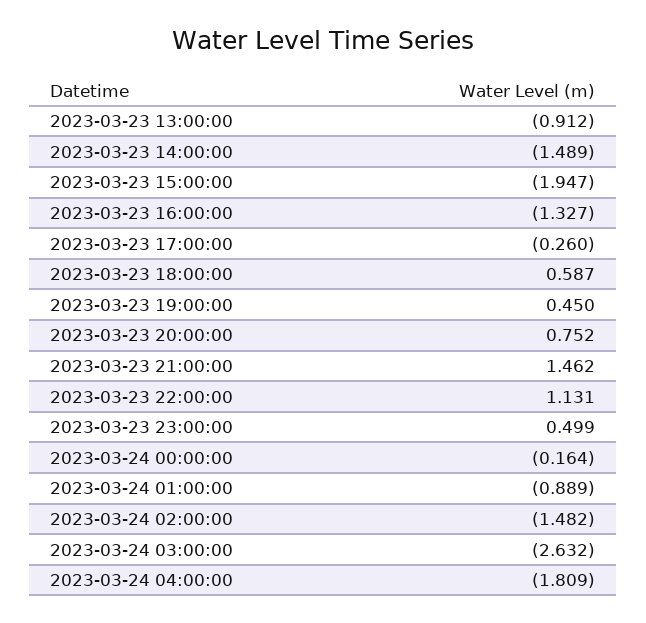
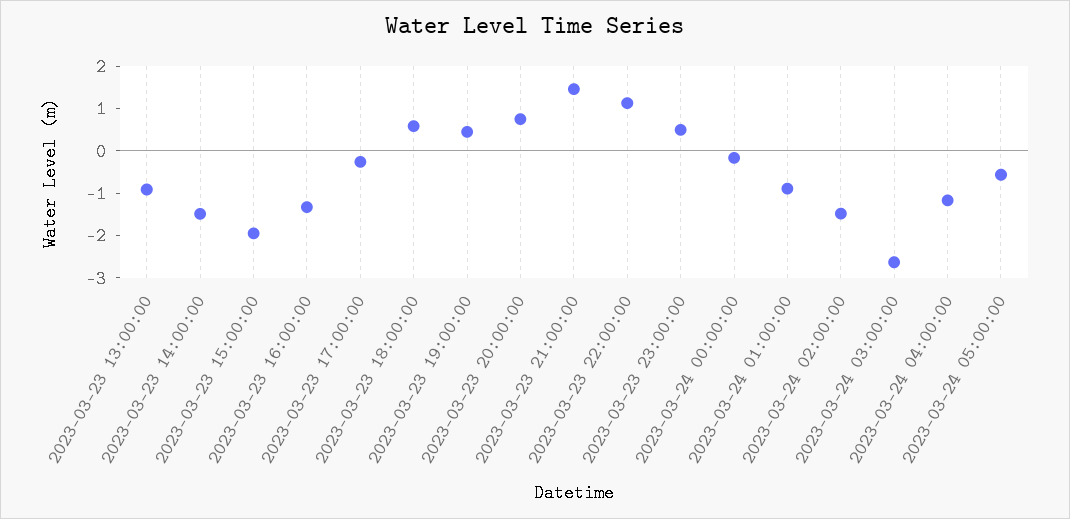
2023-03-24 04:00:00: -1.809 -> -1.2
2023-03-24 05:00:00: none -> -0.6

